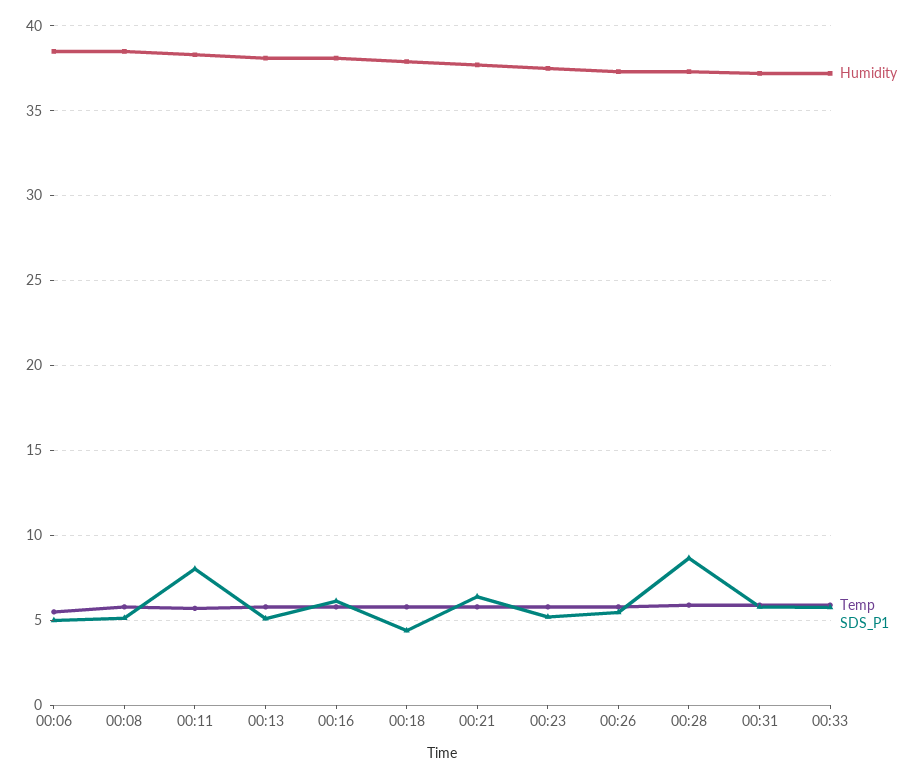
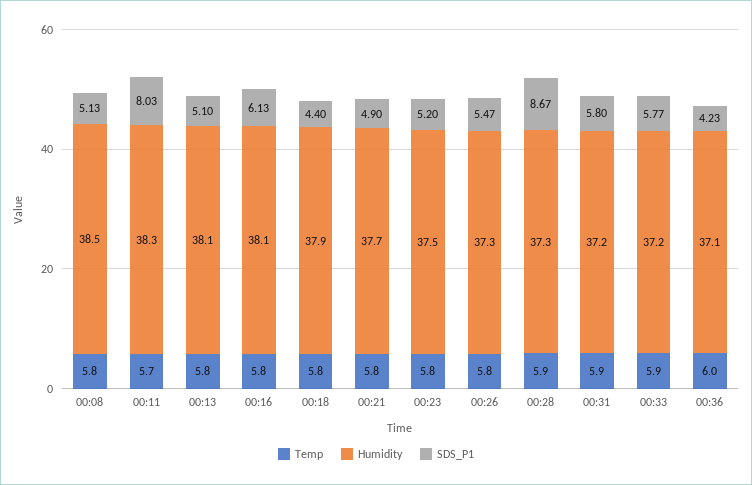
Humidity, 00:06: 38.5 -> none
Temp, 00:06: 5.5 -> none
SDS_P1, 00:06: 5 -> none
SDS_P1, 00:21: 6.5 -> 4.9
Temp, 00:36: none -> 6
Humidity, 00:36: none -> 37.1
SDS_P1, 00:36: none -> 4.23

